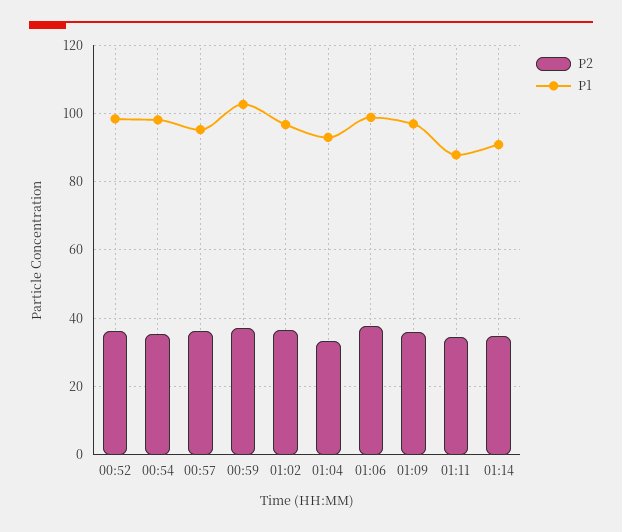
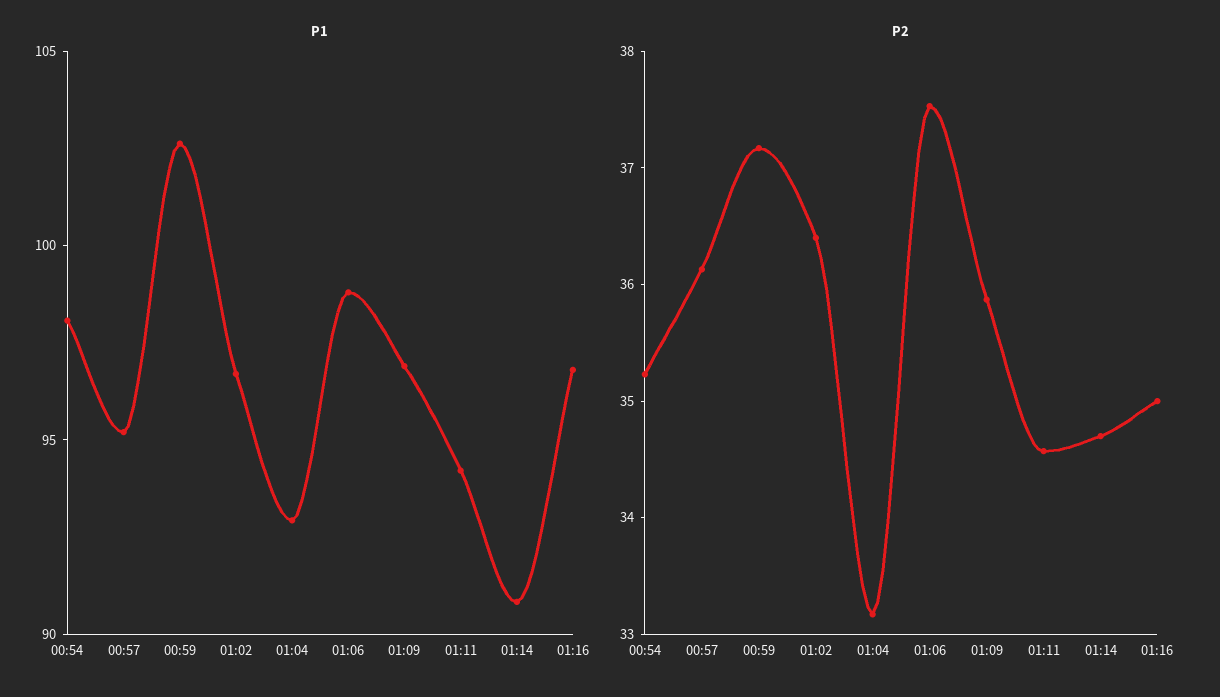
P2, 00:52: 36 -> none
P1, 00:52: 98 -> none
P1, 01:11: 88 -> 94
P1, 01:16: none -> 97
P2, 01:16: none -> 35

